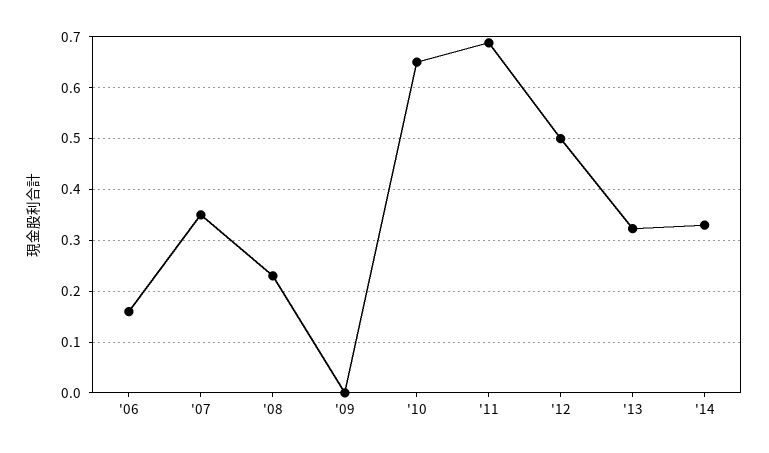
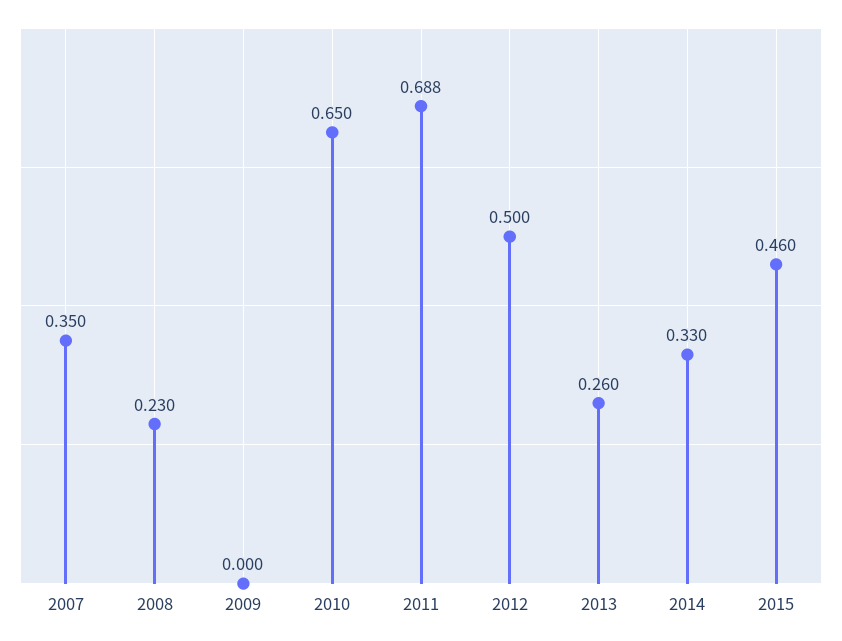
'06: 0.16 -> none
'13: 0.32 -> 0.26
2015: none -> 0.46

